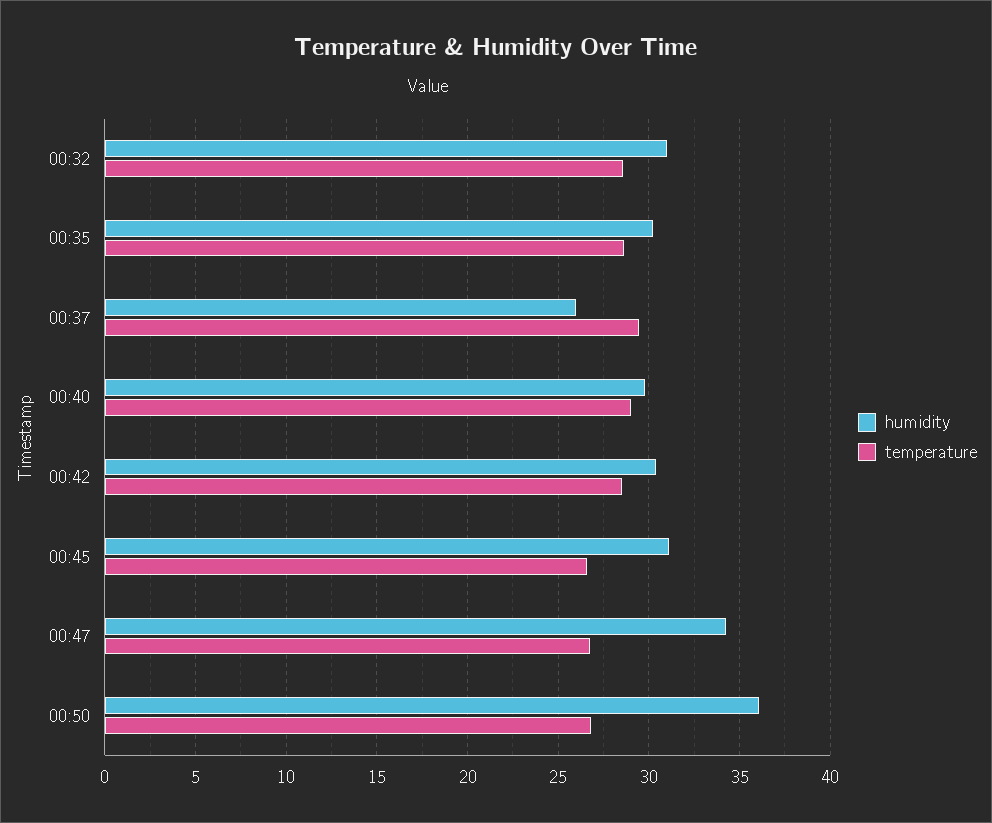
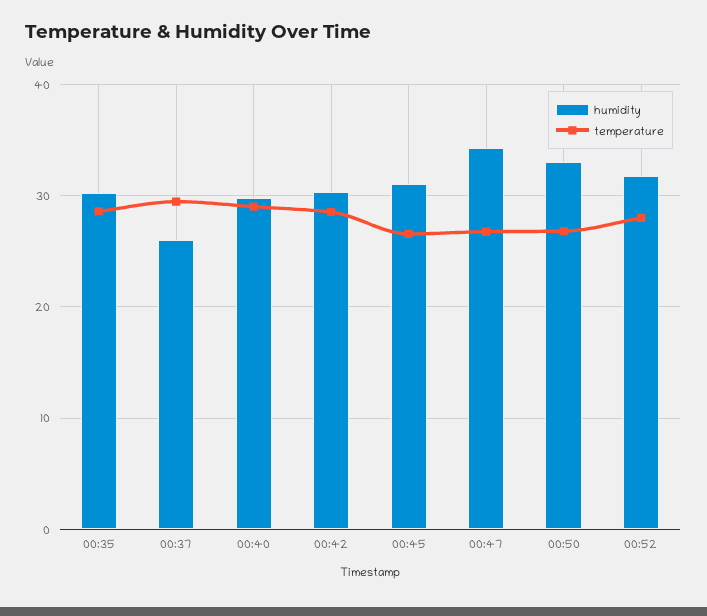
humidity, 00:32: 31 -> none
temperature, 00:32: 28.5 -> none
humidity, 00:50: 36 -> 33
humidity, 00:52: none -> 32
temperature, 00:52: none -> 28

